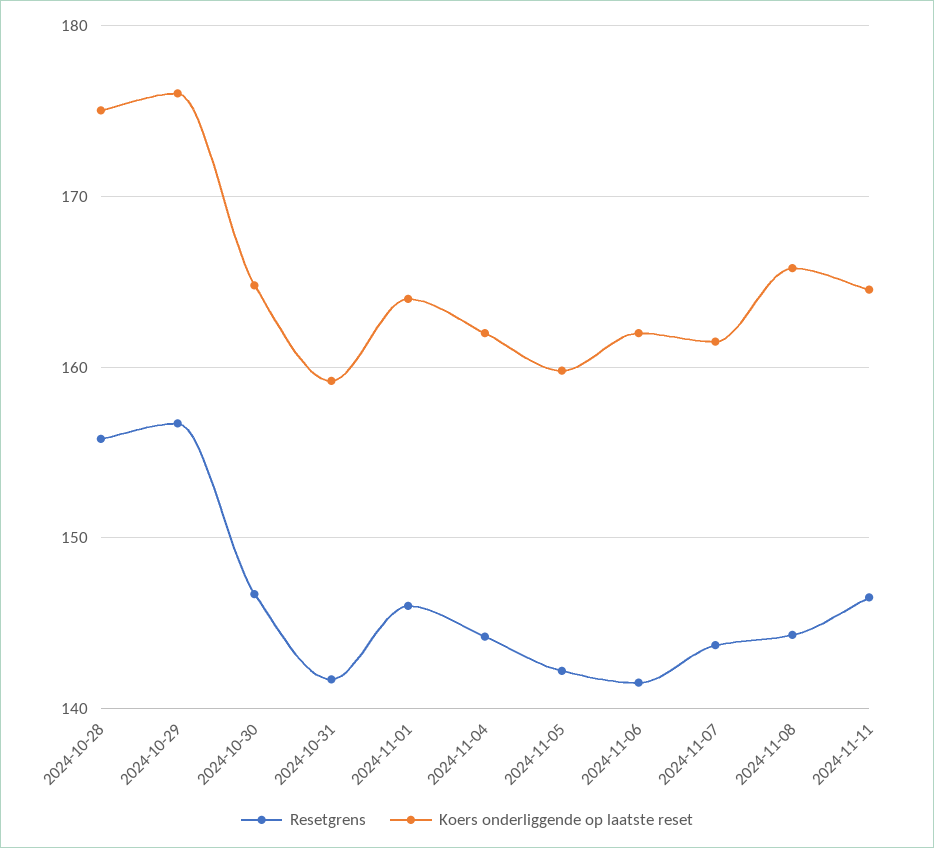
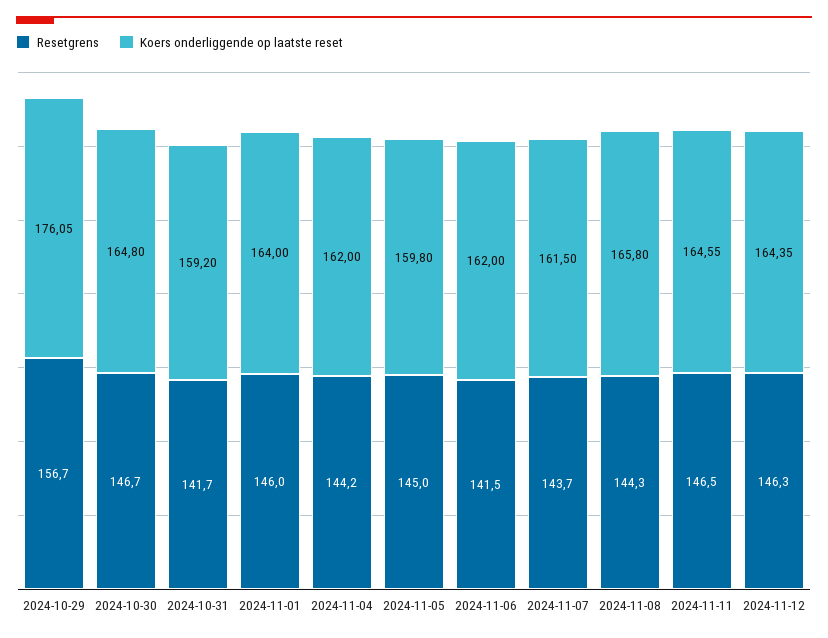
Resetgrens, 2024-10-28: 156 -> none
Koers onderliggende op laatste reset, 2024-10-28: 175 -> none
Resetgrens, 2024-11-05: 142 -> 145
Resetgrens, 2024-11-12: none -> 146.3
Koers onderliggende op laatste reset, 2024-11-12: none -> 164.35

